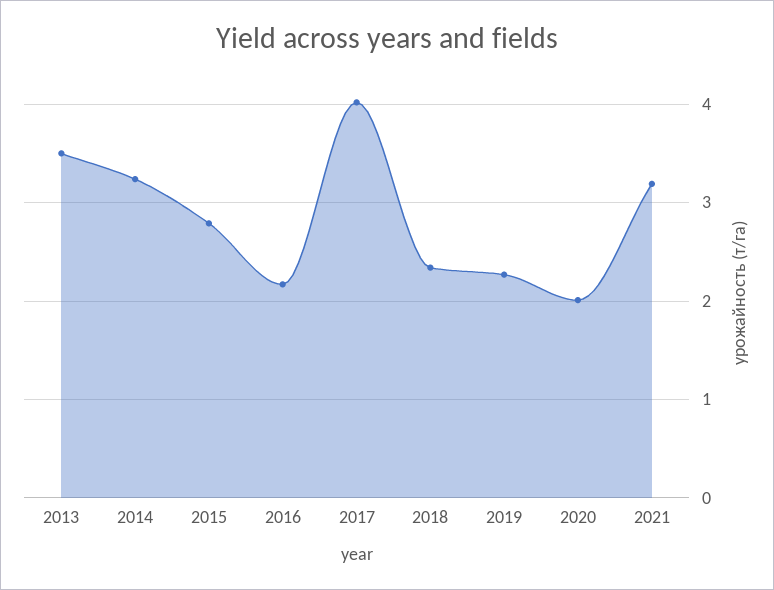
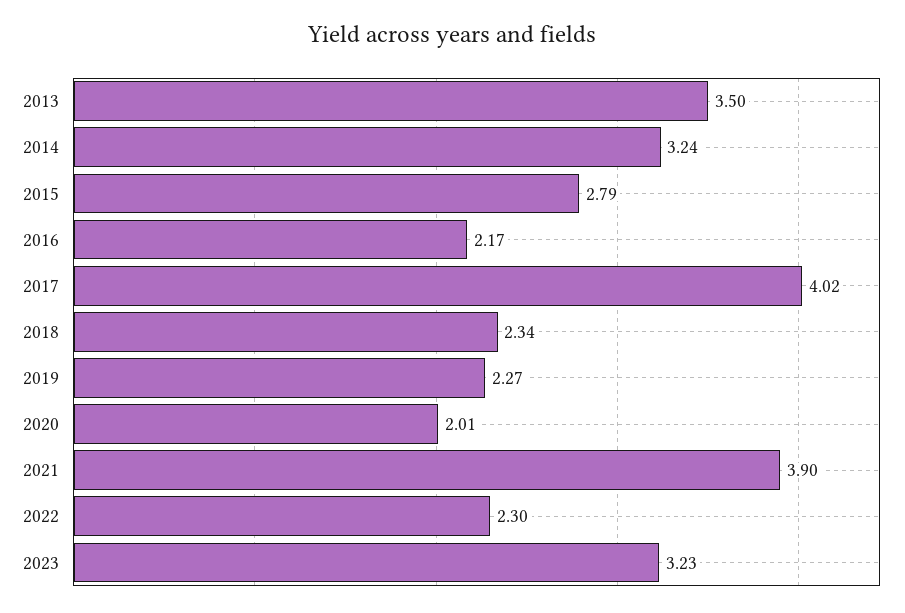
2021: 3.2 -> 3.9
2022: none -> 2.3
2023: none -> 3.23

